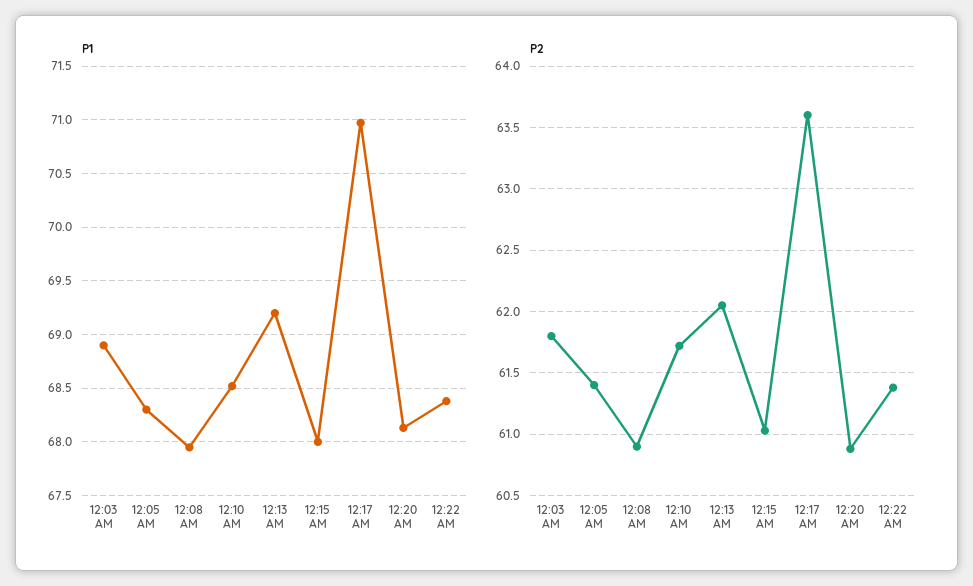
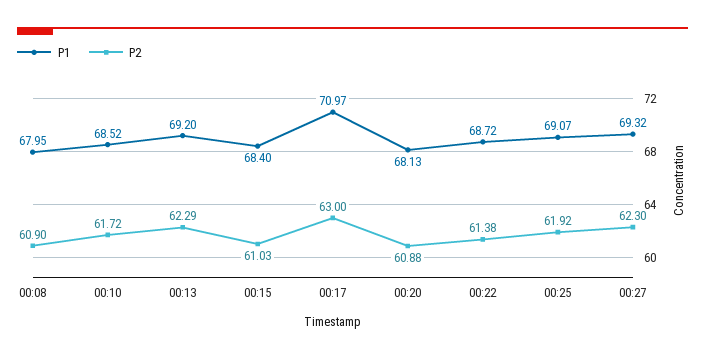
P1, 12:03 AM: 68.9 -> none
P1, 12:05 AM: 68.3 -> none
P1, 12:15 AM: 68 -> 68.4
P1, 12:22 AM: 68.4 -> 68.72
P2, 12:03 AM: 61.8 -> none
P2, 12:05 AM: 61.4 -> none
P2, 12:13 AM: 62.05 -> 62.29
P2, 12:17 AM: 63.6 -> 63
P1, 00:25: none -> 69.07
P2, 00:25: none -> 61.92
P1, 00:27: none -> 69.32
P2, 00:27: none -> 62.3

